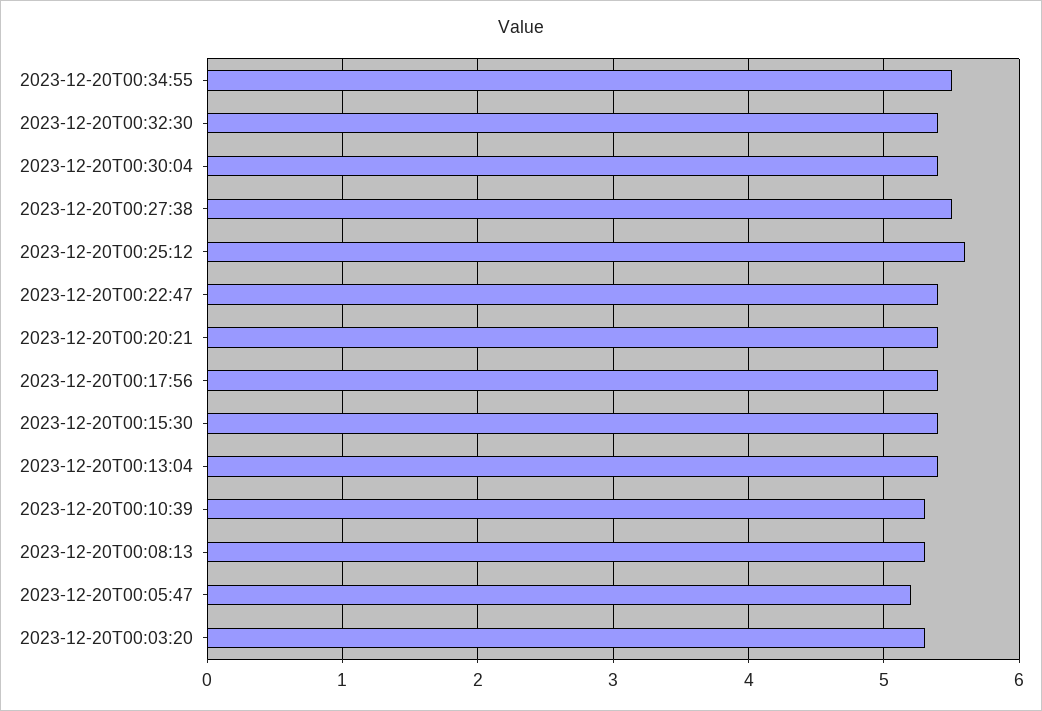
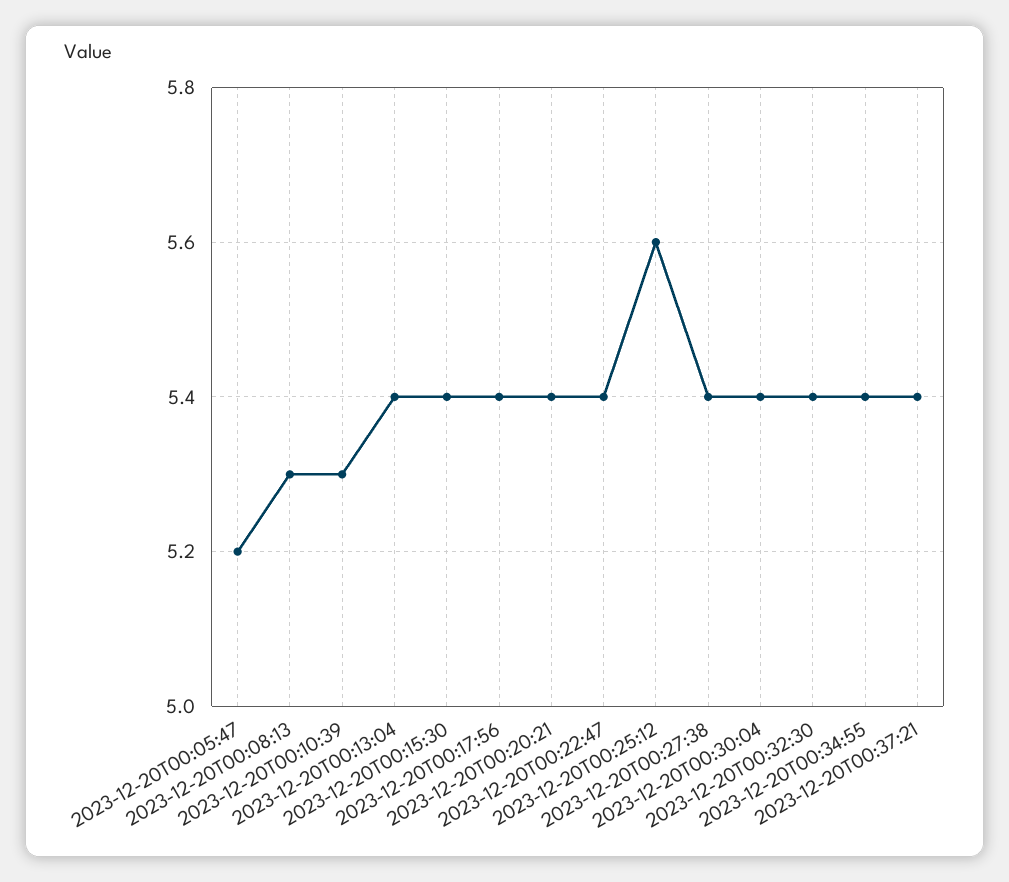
2023-12-20T00:34:55: 5.5 -> 5.4
2023-12-20T00:27:38: 5.5 -> 5.4
2023-12-20T00:03:20: 5.3 -> none
2023-12-20T00:37:21: none -> 5.4

